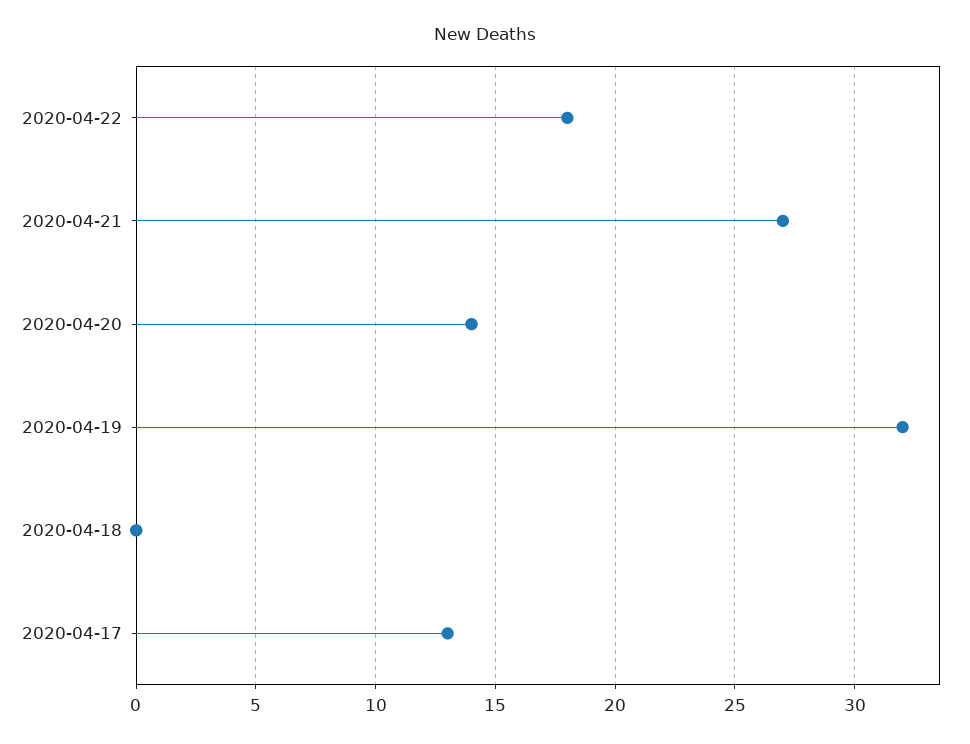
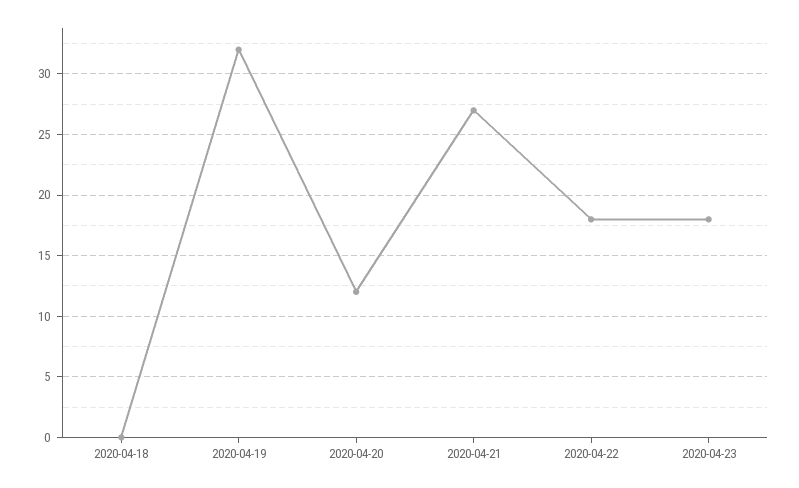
2020-04-20: 14 -> 12
2020-04-17: 13 -> none
2020-04-23: none -> 18

